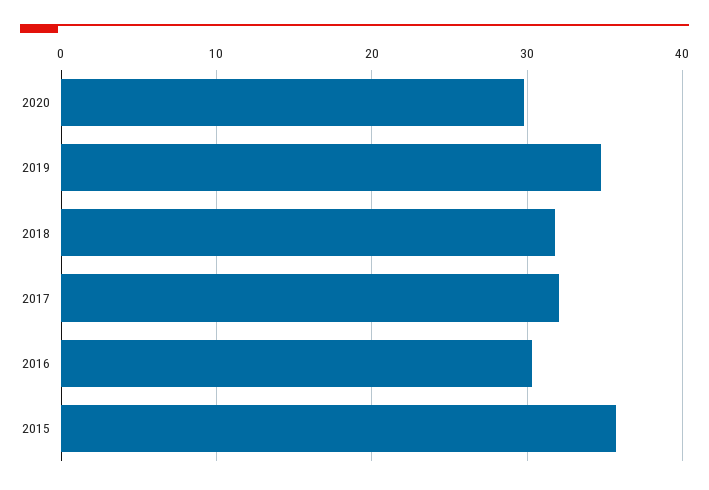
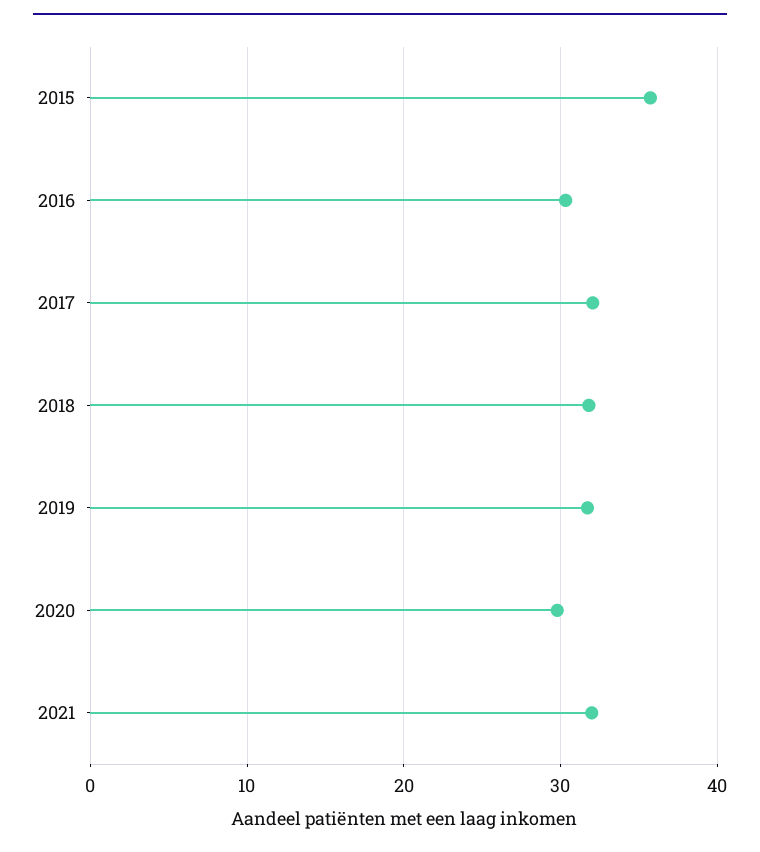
2019: 35 -> 32
2021: none -> 32

